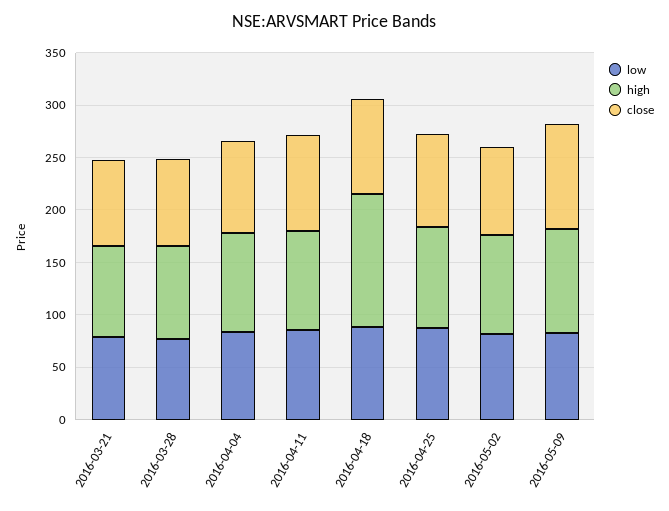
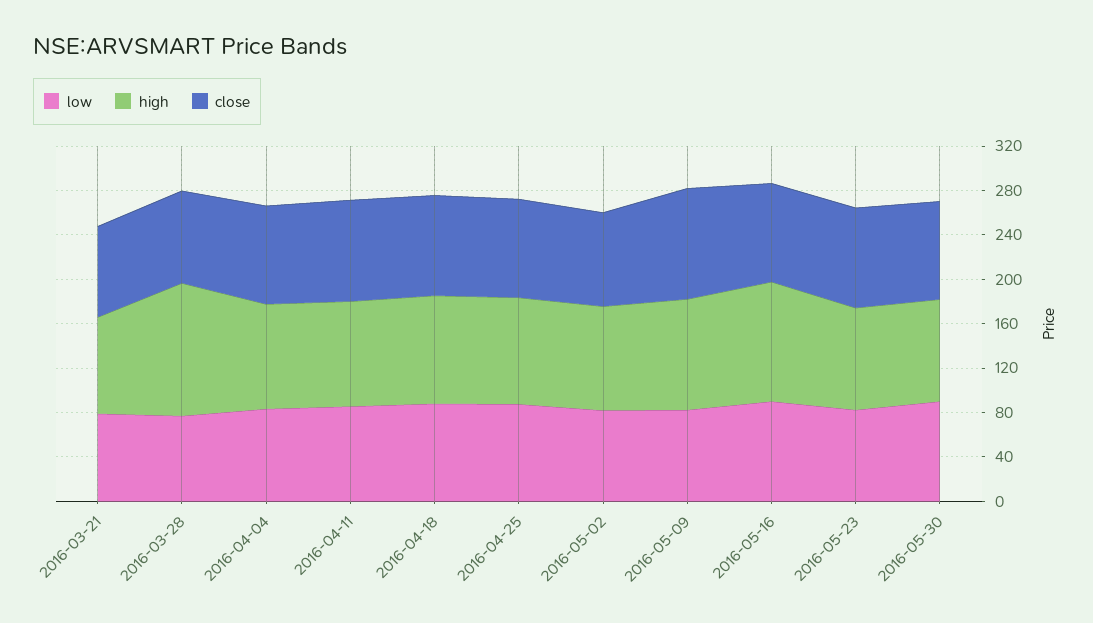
high, 2016-03-28: 90 -> 120
high, 2016-04-18: 130 -> 100
low, 2016-05-16: none -> 90
high, 2016-05-16: none -> 110
close, 2016-05-16: none -> 90
low, 2016-05-23: none -> 80
high, 2016-05-23: none -> 90
close, 2016-05-23: none -> 90
low, 2016-05-30: none -> 90
high, 2016-05-30: none -> 90
close, 2016-05-30: none -> 90

